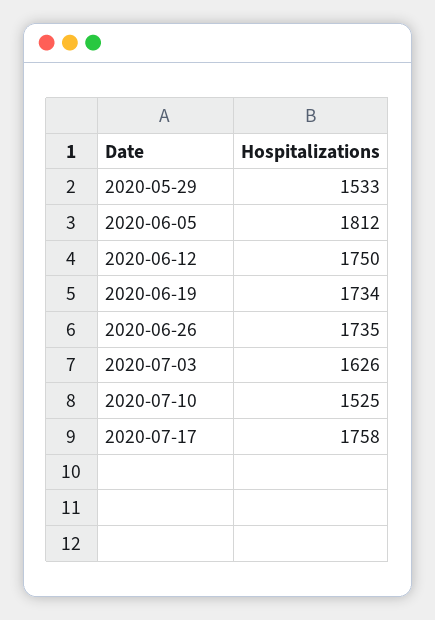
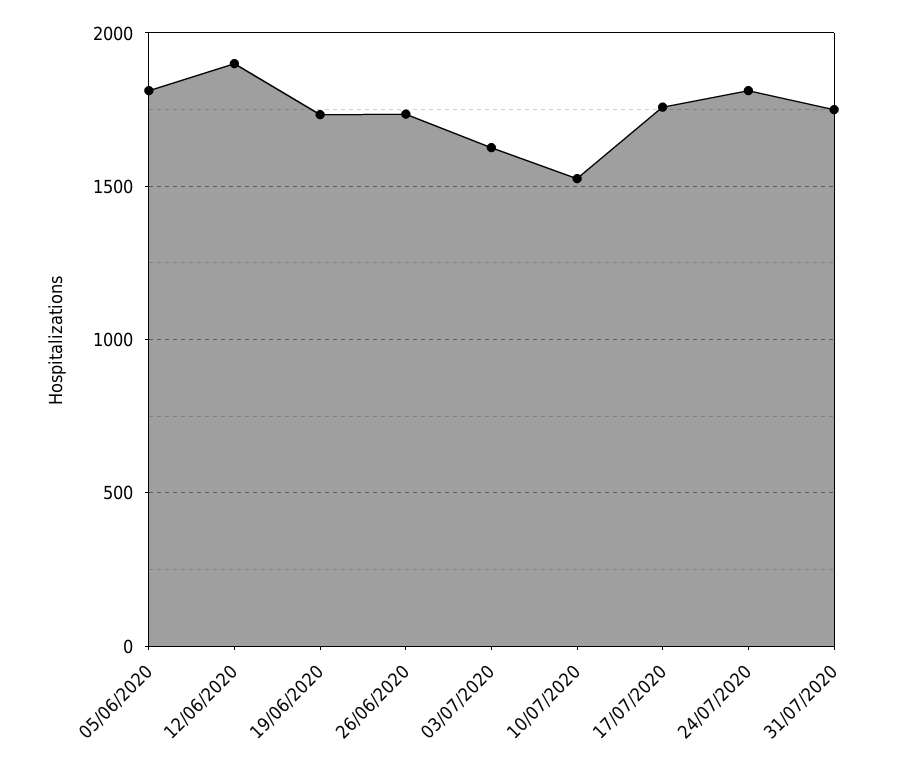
2020-05-29: 1533 -> none
2020-06-12: 1750 -> 1900
24/07/2020: none -> 1800
31/07/2020: none -> 1750

